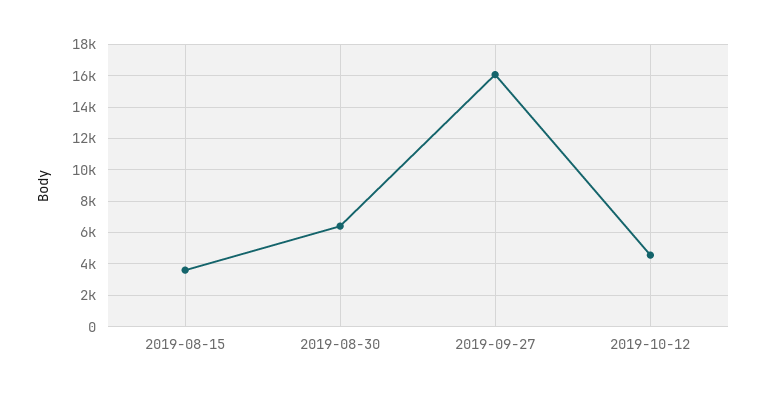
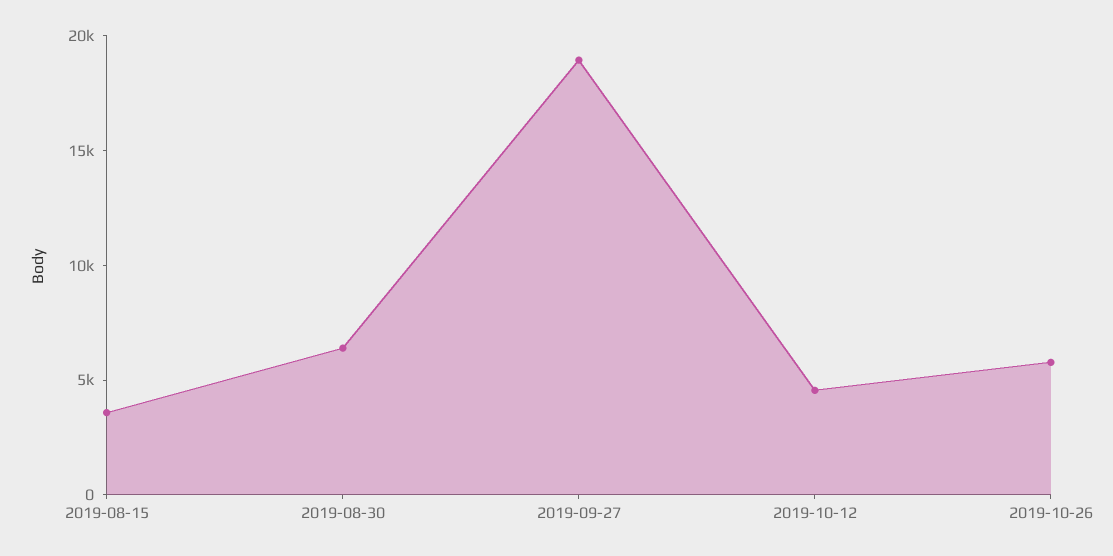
2019-09-27: 16000 -> 19000
2019-10-26: none -> 6000

